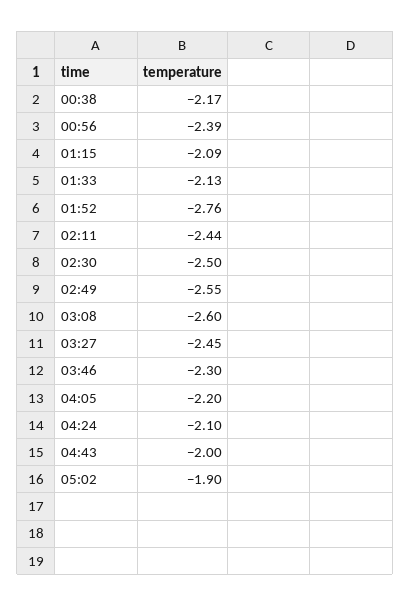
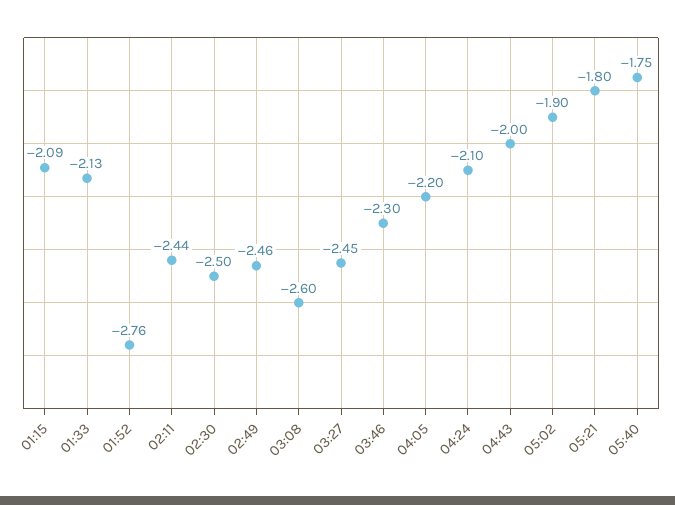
00:38: -2.17 -> none
00:56: -2.39 -> none
02:49: -2.55 -> -2.46
05:21: none -> -1.8
05:40: none -> -1.75

